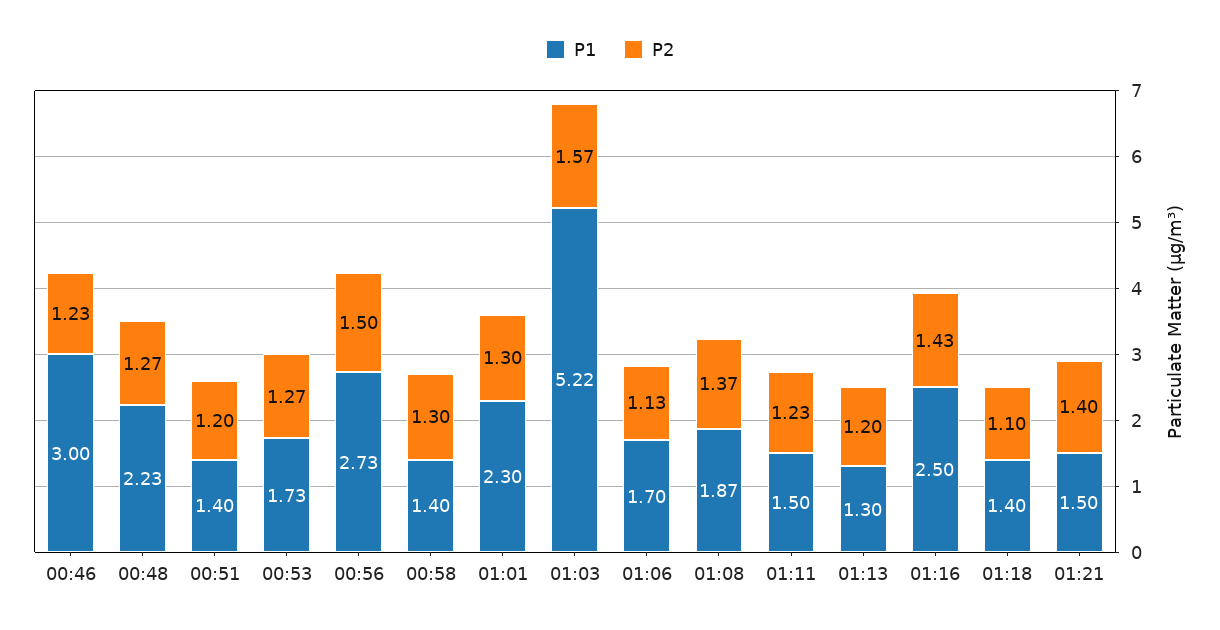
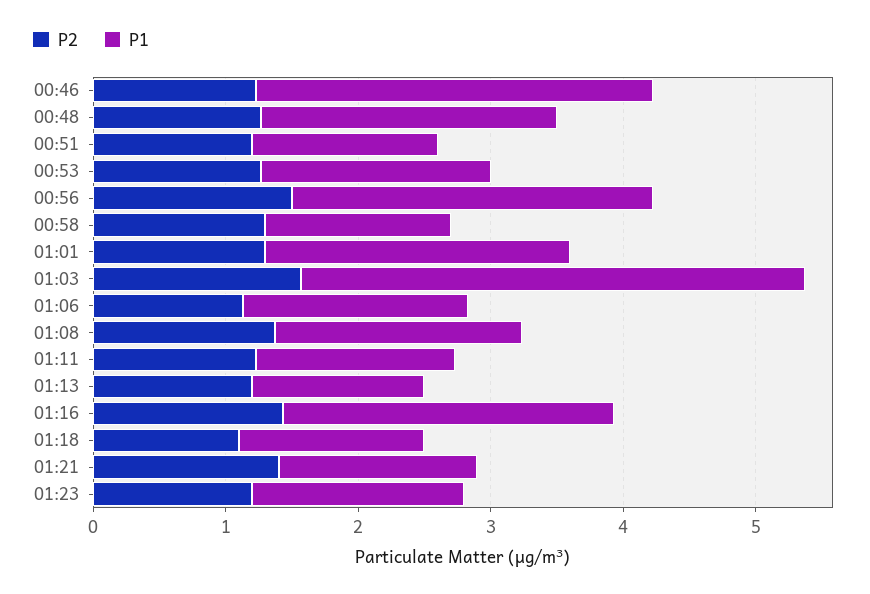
P1, 01:03: 5.22 -> 3.8
P2, 01:23: none -> 1.2
P1, 01:23: none -> 1.6

